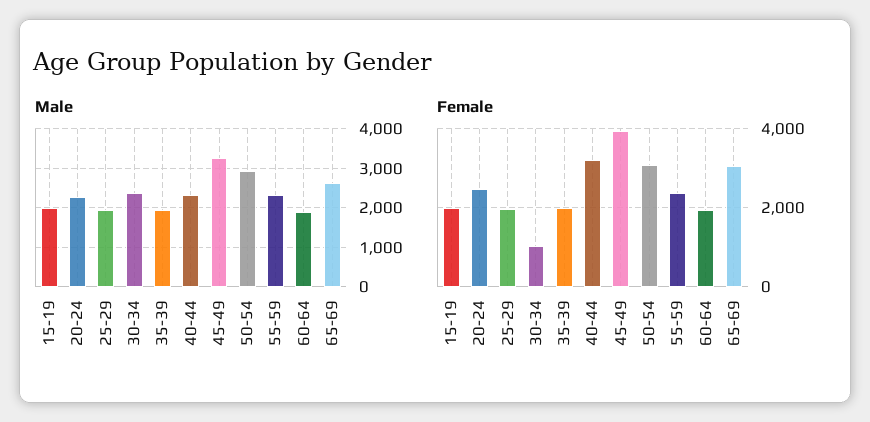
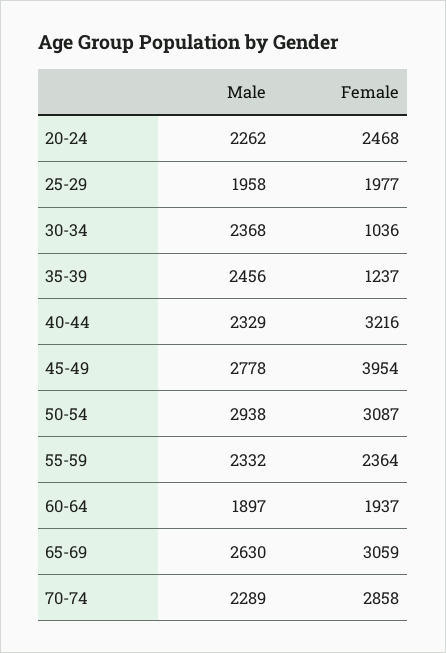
Male, 15-19: 2000 -> none
Male, 35-39: 2000 -> 2456
Male, 45-49: 3200 -> 2778
Female, 15-19: 2000 -> none
Female, 35-39: 2000 -> 1237
Male, 70-74: none -> 2289
Female, 70-74: none -> 2858

